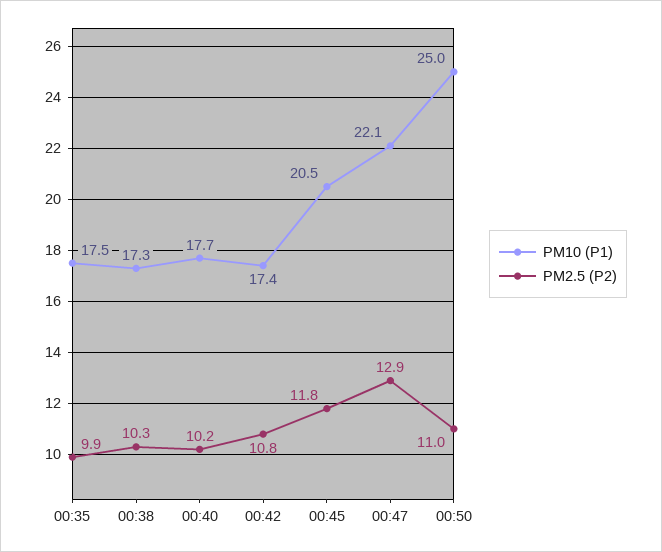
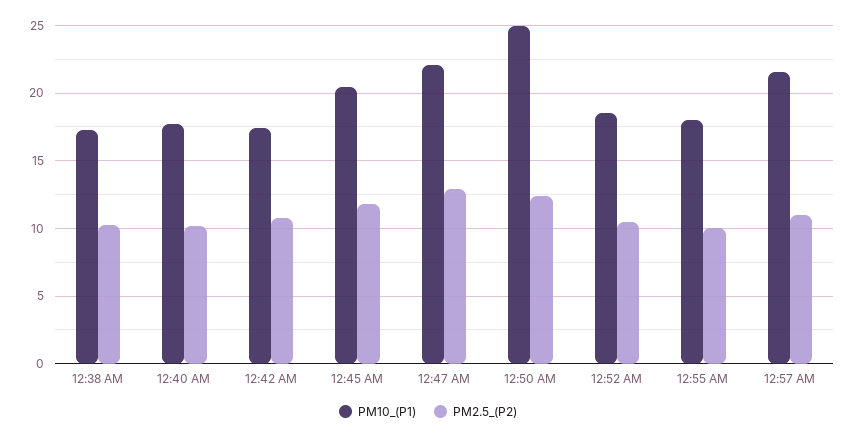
PM10 (P1), 00:35: 17.5 -> none
PM2.5 (P2), 00:35: 9.9 -> none
PM2.5 (P2), 00:50: 11 -> 12.5
PM10 (P1), 12:52 AM: none -> 18.5
PM2.5 (P2), 12:52 AM: none -> 10.5
PM10 (P1), 12:55 AM: none -> 18
PM2.5 (P2), 12:55 AM: none -> 10
PM10 (P1), 12:57 AM: none -> 21.5
PM2.5 (P2), 12:57 AM: none -> 11

